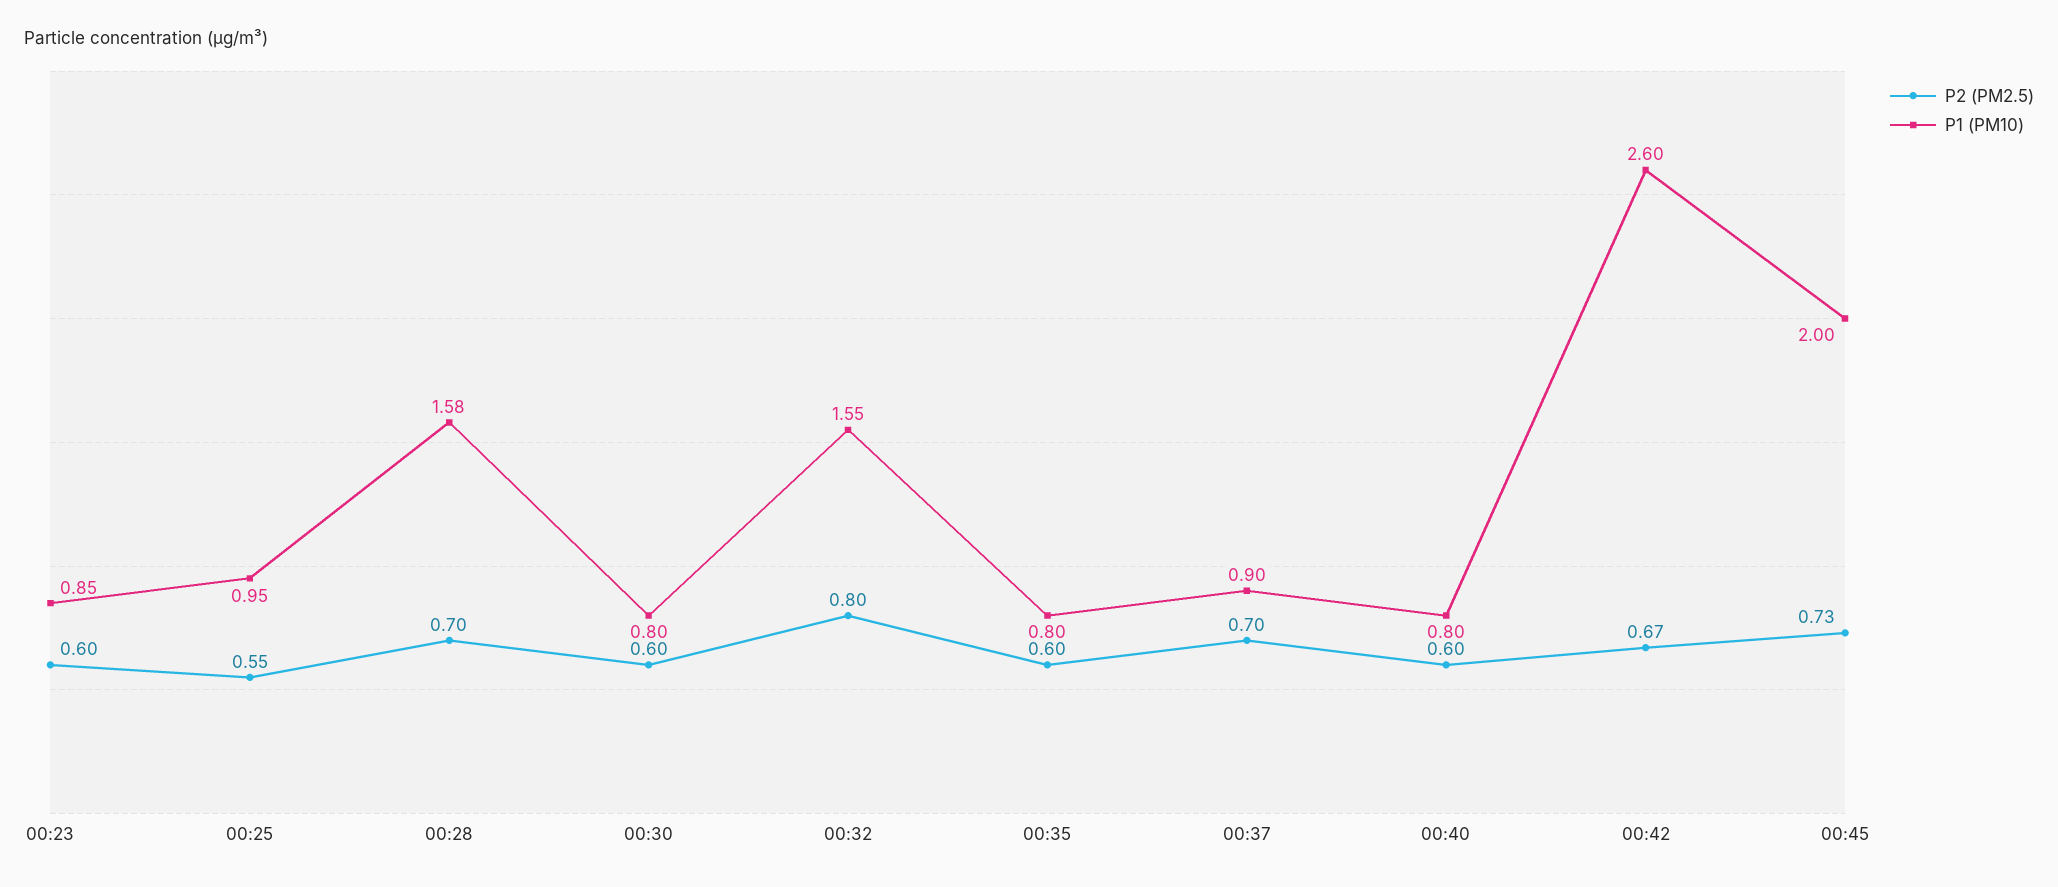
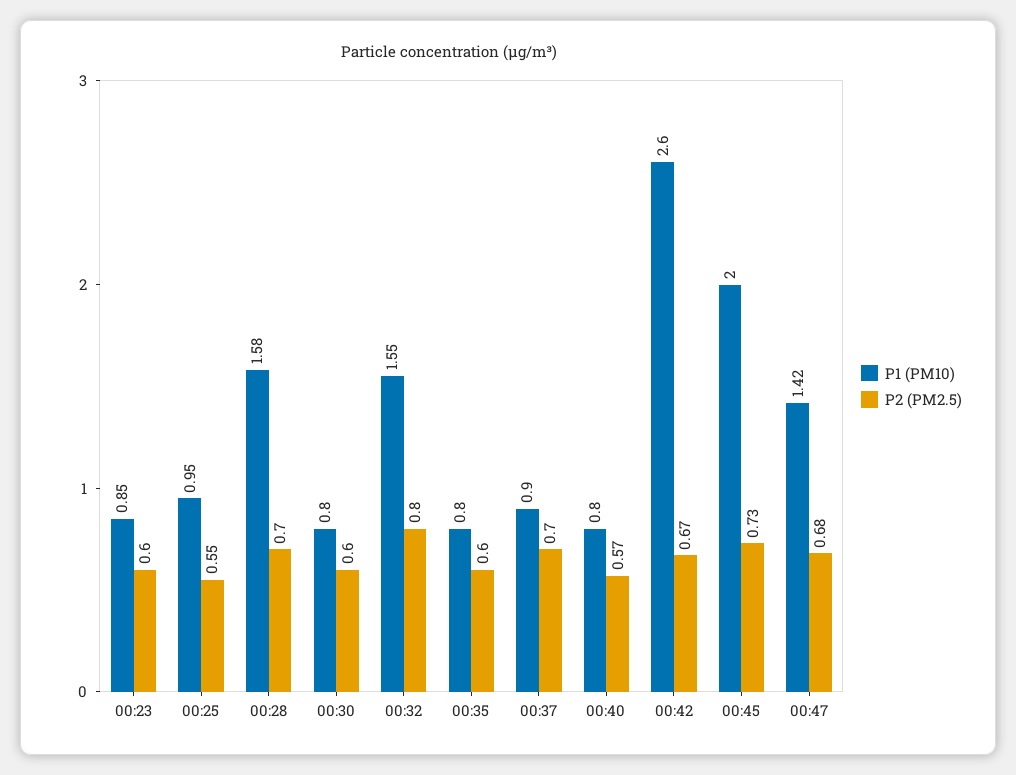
P2 (PM2.5), 00:40: 0.6 -> 0.57
P1 (PM10), 00:47: none -> 1.42
P2 (PM2.5), 00:47: none -> 0.68

